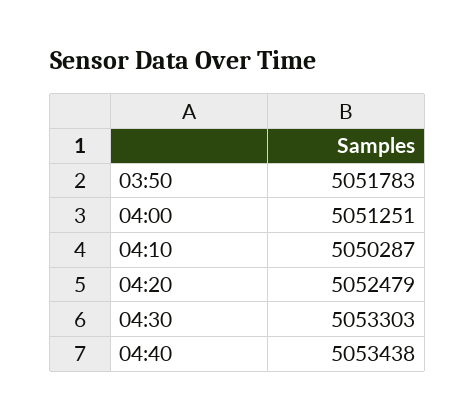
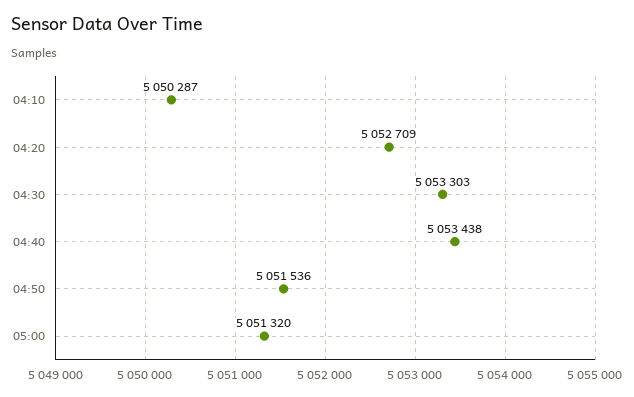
03:50: 5051783 -> none
04:00: 5051251 -> none
04:20: 5052479 -> 5052709
04:50: none -> 5051536
05:00: none -> 5051320

